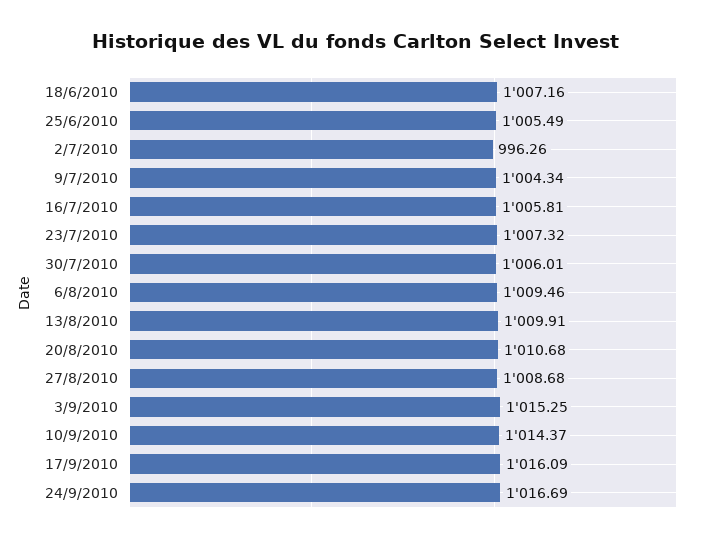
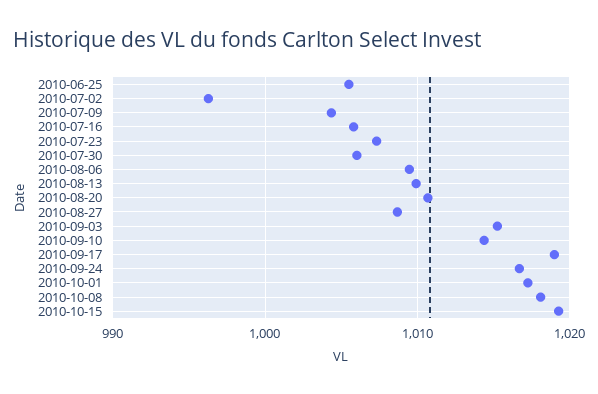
18/6/2010: 1007.16 -> none
17/9/2010: 1016.09 -> 1019
2010-10-01: none -> 1017
2010-10-08: none -> 1018
2010-10-15: none -> 1019

